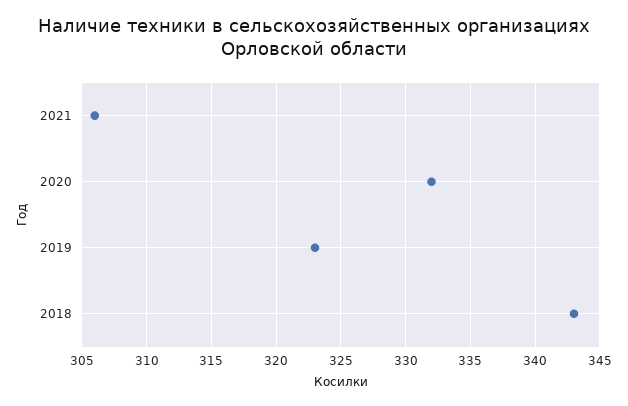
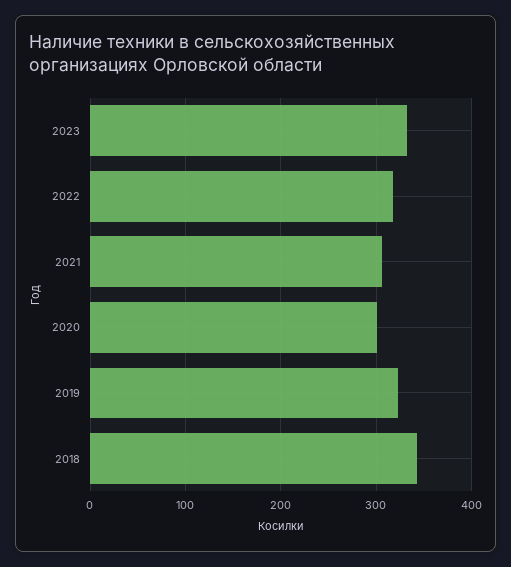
2020: 332 -> 300
2023: none -> 330
2022: none -> 320

